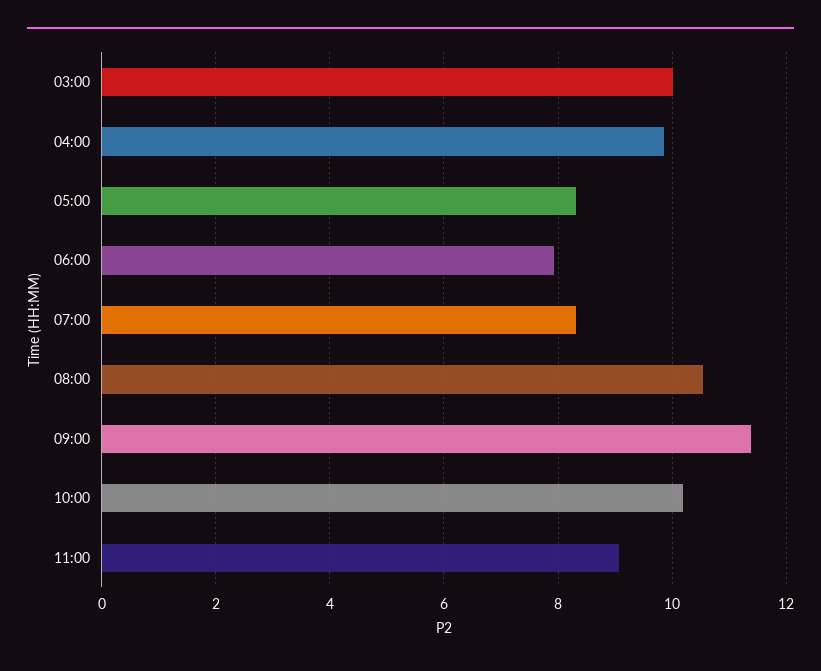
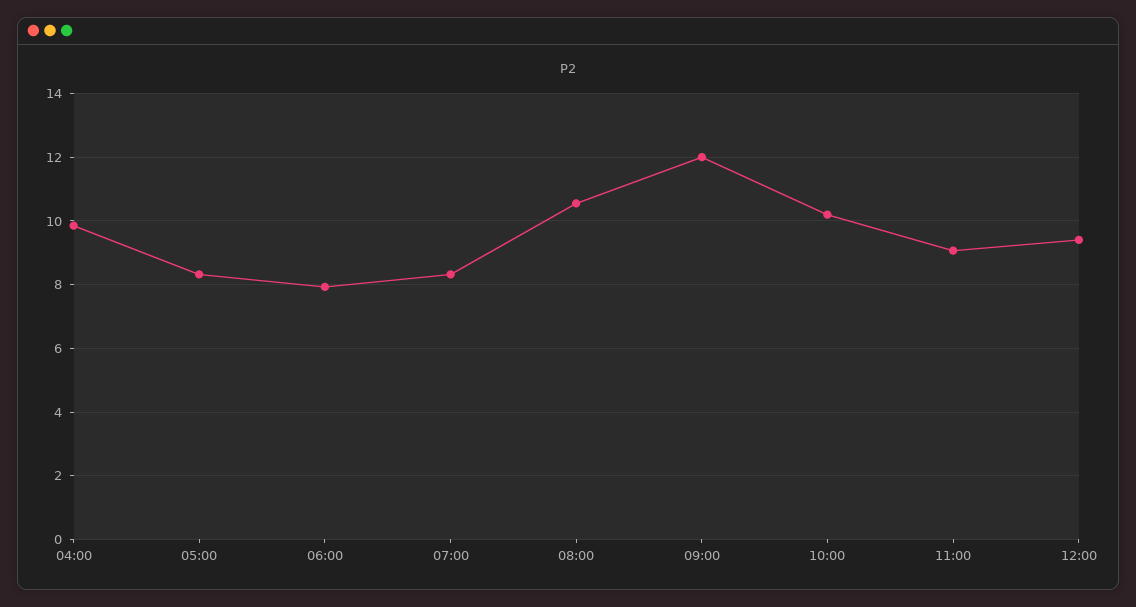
03:00: 10 -> none
09:00: 11.4 -> 12
12:00: none -> 9.4

